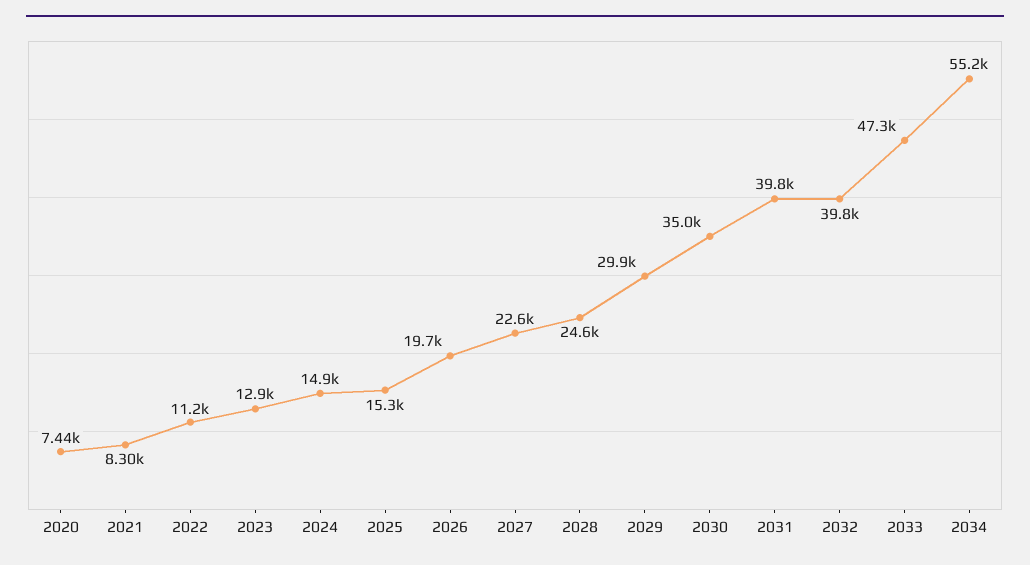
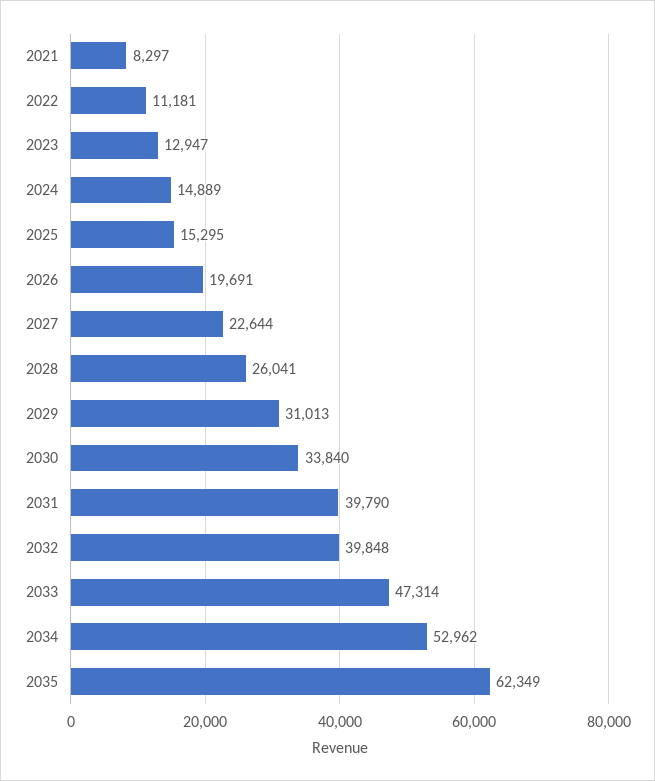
2020: 7440 -> none
2028: 24600 -> 26041
2029: 29900 -> 31013
2030: 35000 -> 33840
2034: 55200 -> 52962
2035: none -> 62349

